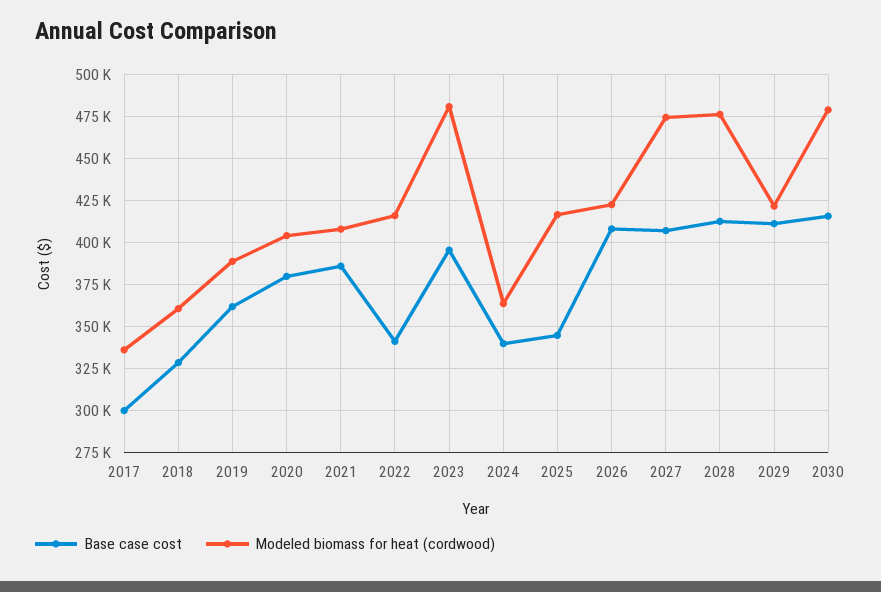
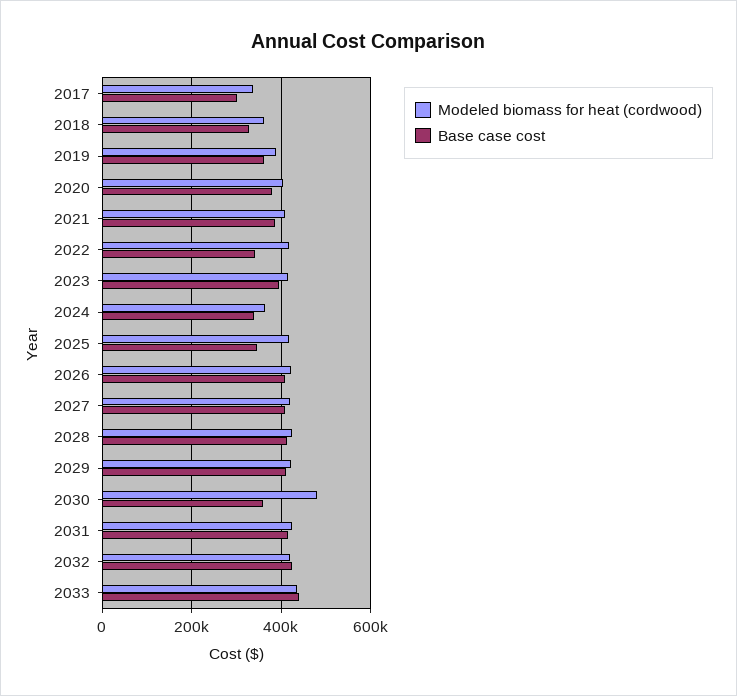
Modeled biomass for heat (cordwood), 2023: 480000 -> 420000
Modeled biomass for heat (cordwood), 2027: 475000 -> 420000
Modeled biomass for heat (cordwood), 2028: 475000 -> 420000
Base case cost, 2030: 415000 -> 360000
Modeled biomass for heat (cordwood), 2031: none -> 420000
Base case cost, 2031: none -> 420000
Modeled biomass for heat (cordwood), 2032: none -> 420000
Base case cost, 2032: none -> 420000
Modeled biomass for heat (cordwood), 2033: none -> 440000
Base case cost, 2033: none -> 440000

